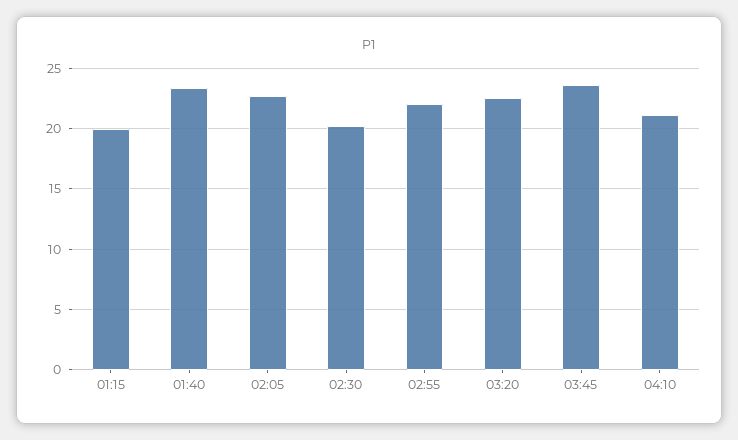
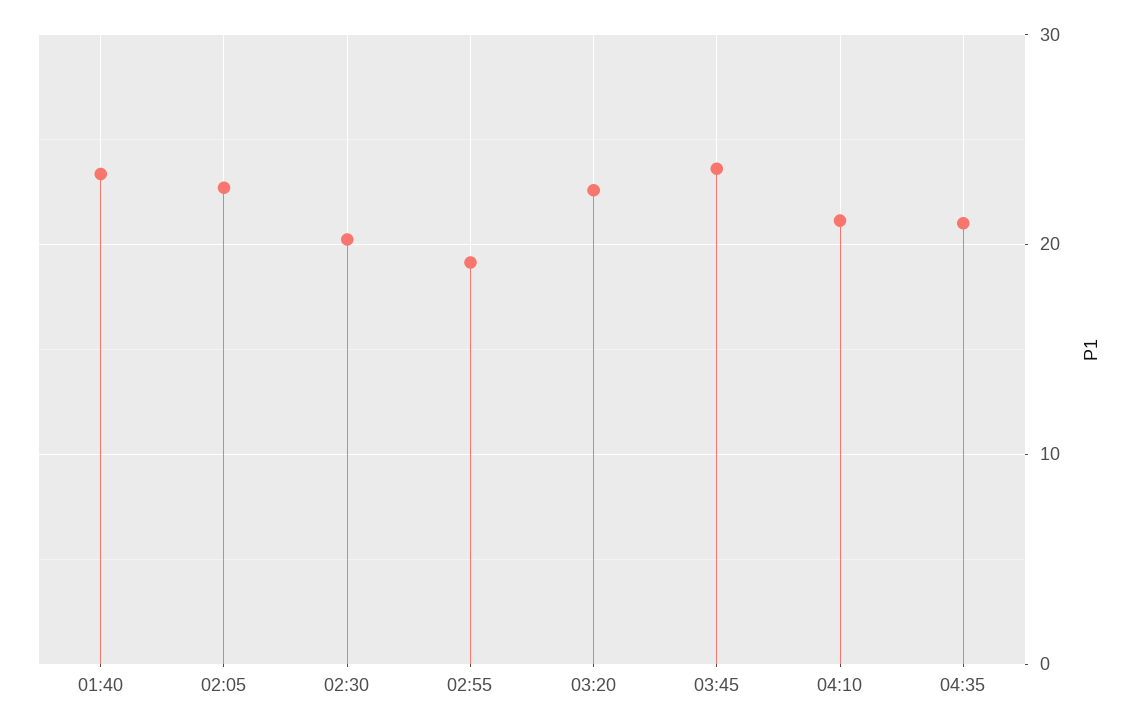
01:15: 20 -> none
02:55: 22 -> 19
04:35: none -> 21

